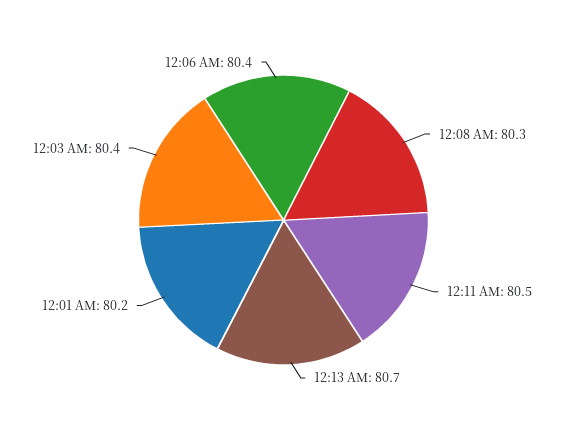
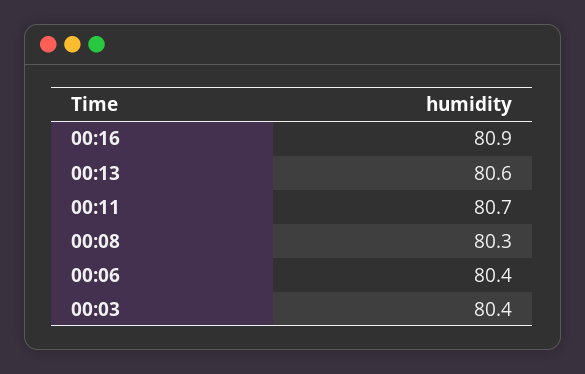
12:11 AM: 80.5 -> 80.7
12:13 AM: 80.7 -> 80.6
12:01 AM: 80.2 -> none
00:16: none -> 80.9

